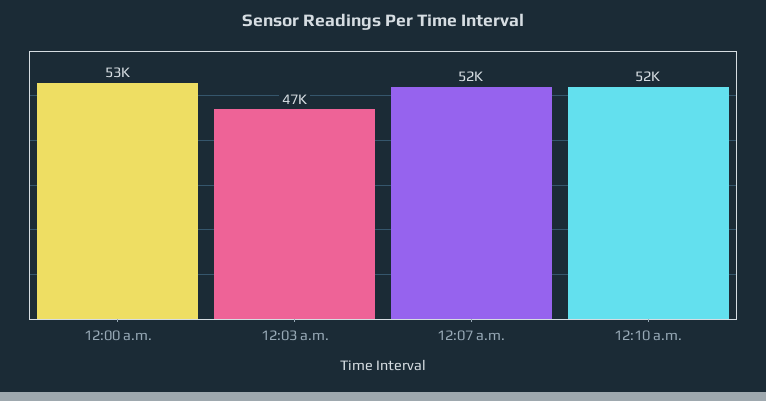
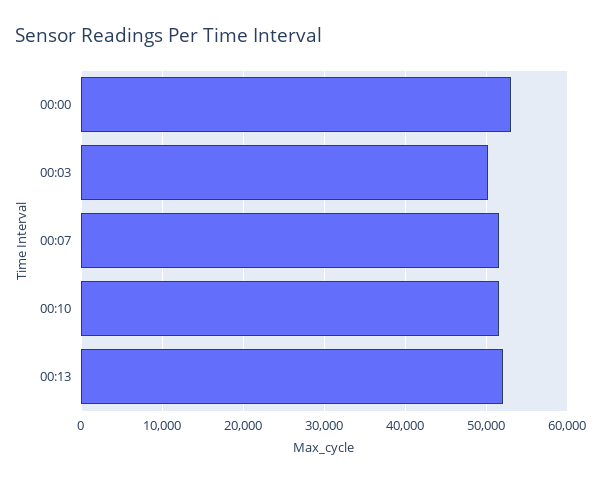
12:03 a.m.: 47000 -> 50000
00:13: none -> 52000

